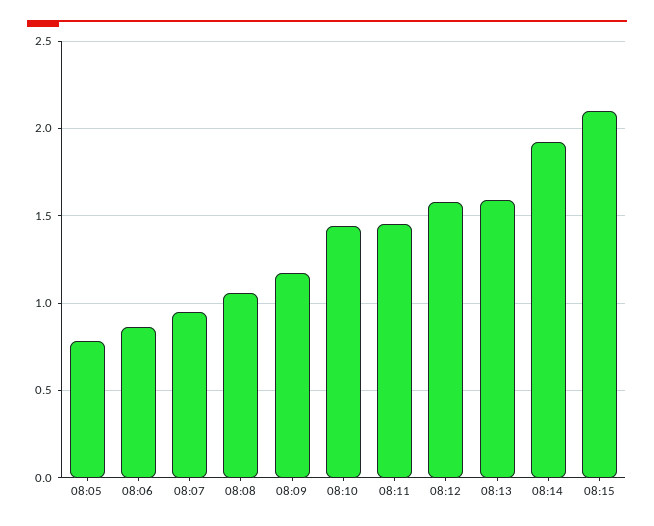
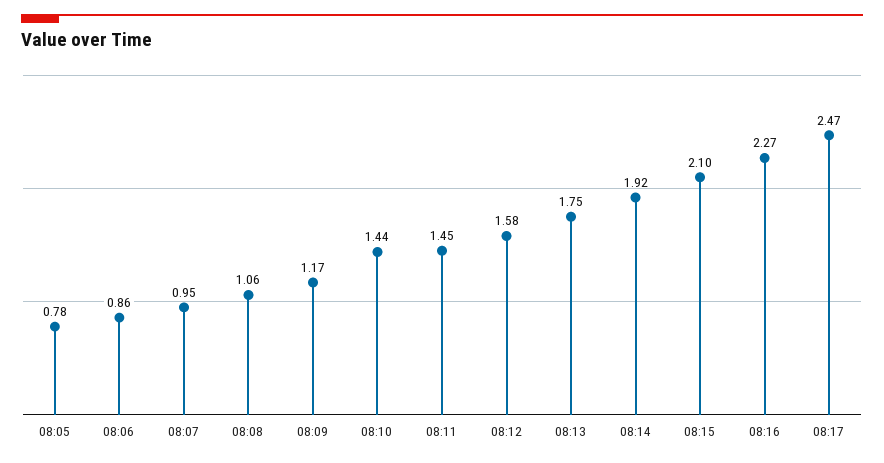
08:13: 1.6 -> 1.75
08:16: none -> 2.27
08:17: none -> 2.47

